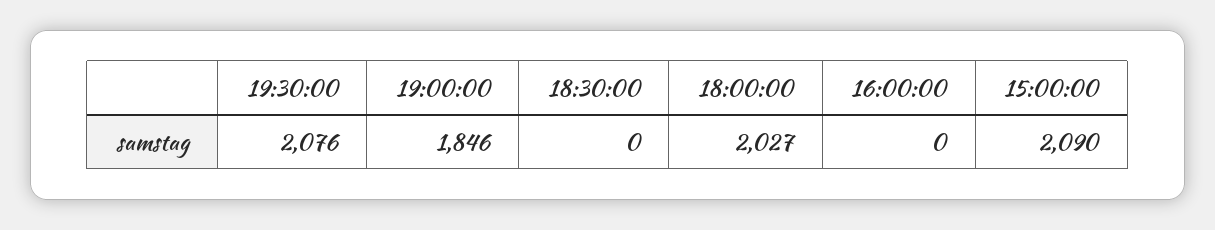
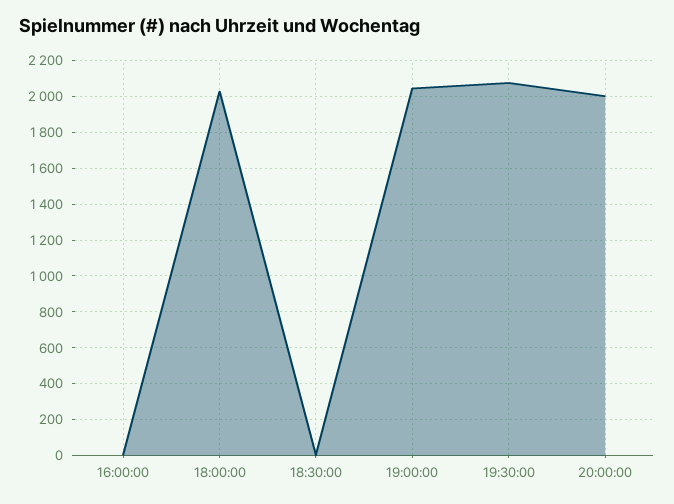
19:00:00: 1846 -> 2050
15:00:00: 2090 -> none
20:00:00: none -> 2000

